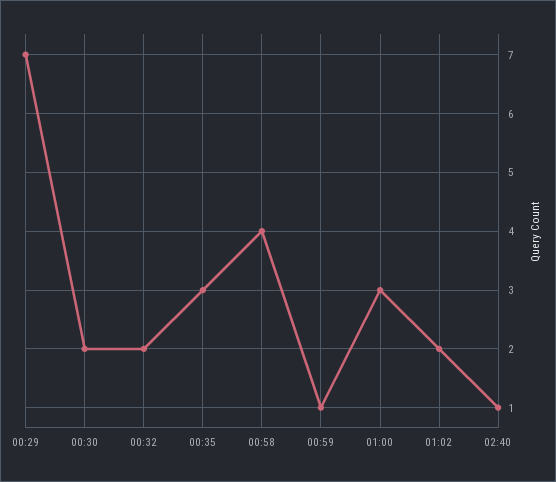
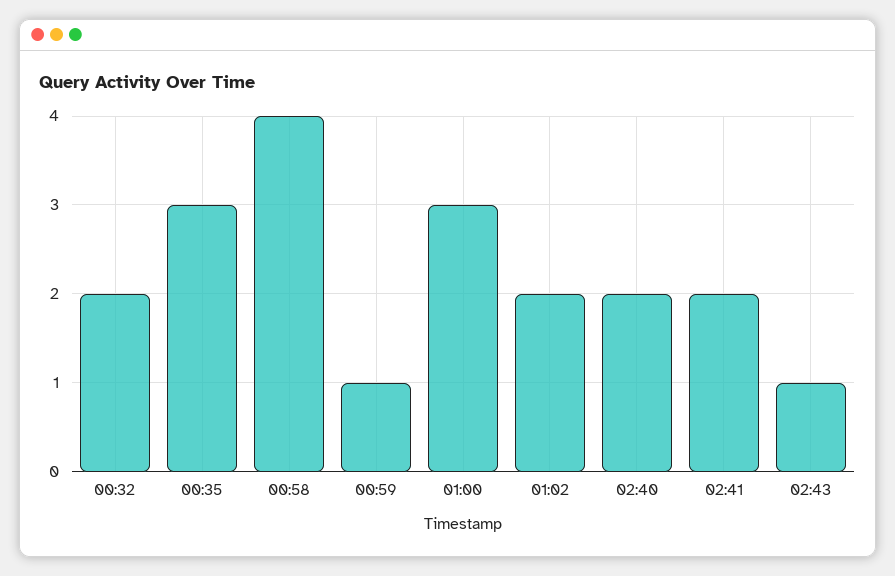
00:29: 7 -> none
00:30: 2 -> none
02:40: 1 -> 2
02:41: none -> 2
02:43: none -> 1

